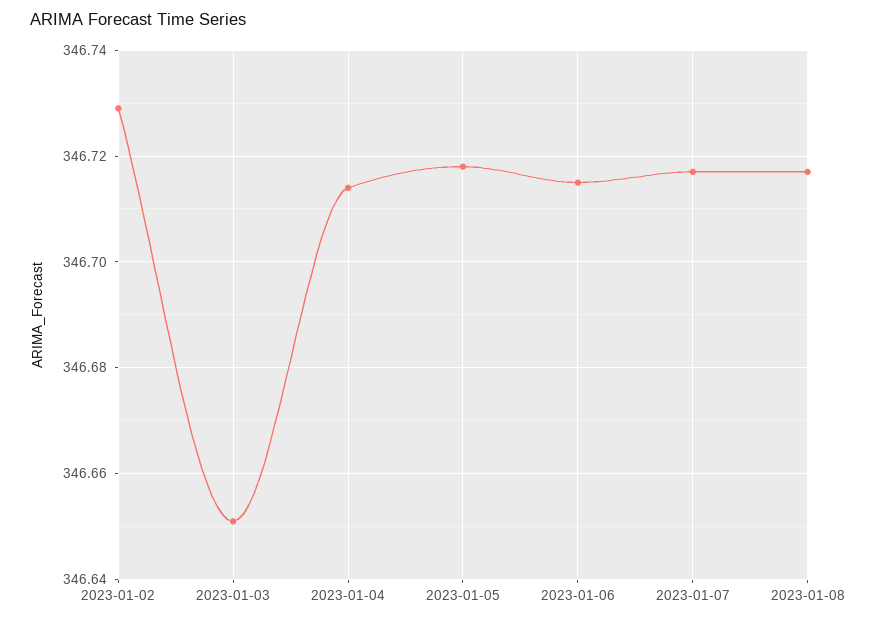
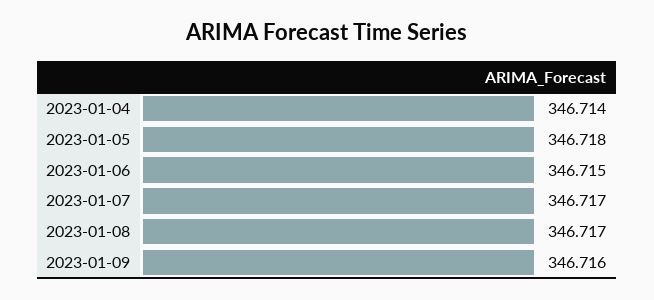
2023-01-02: 346.73 -> none
2023-01-03: 346.65 -> none
2023-01-09: none -> 346.716

